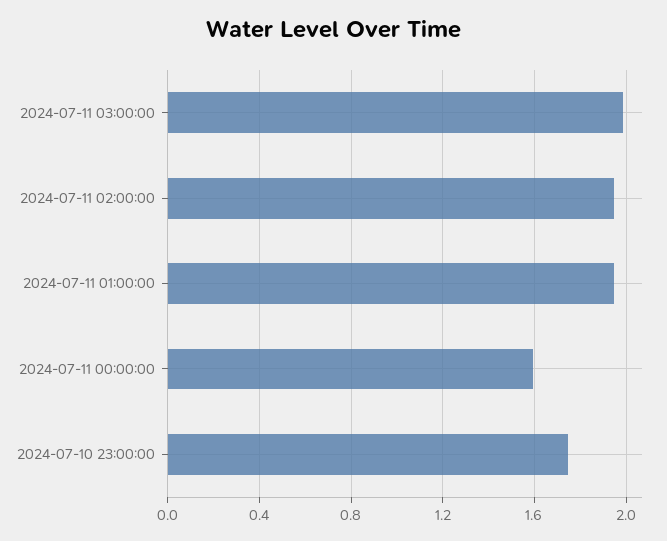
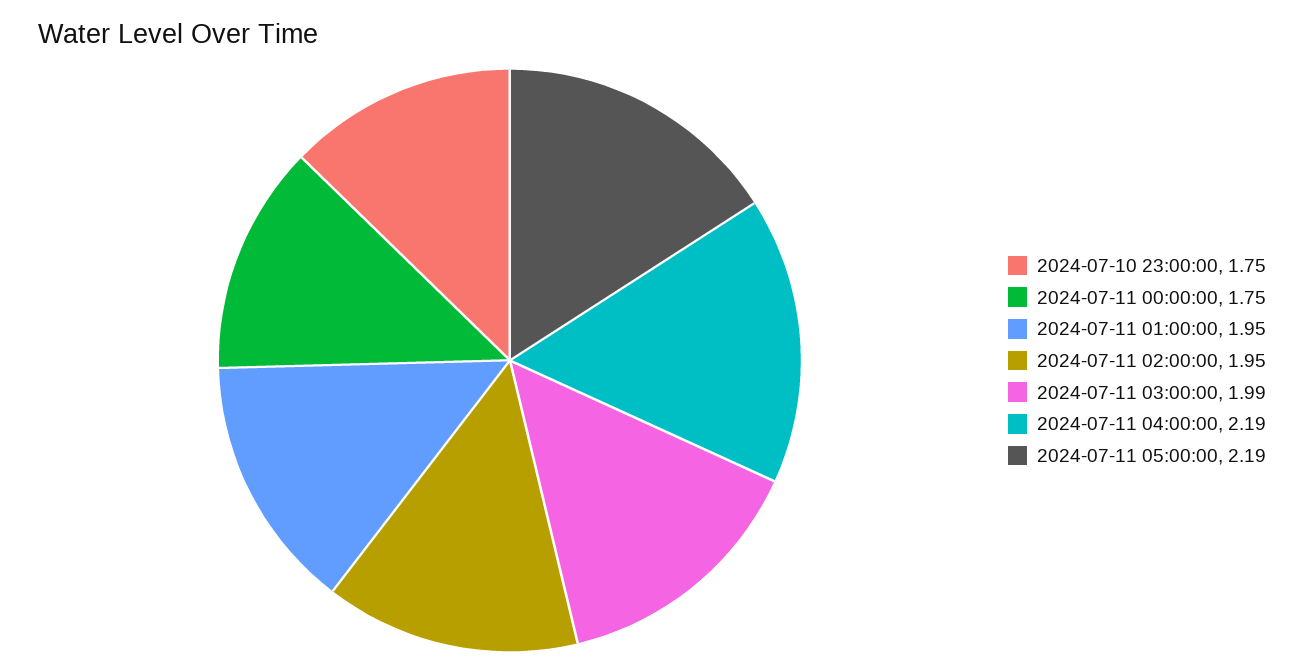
2024-07-11 00:00:00: 1.6 -> 1.75
2024-07-11 04:00:00: none -> 2.19
2024-07-11 05:00:00: none -> 2.19

